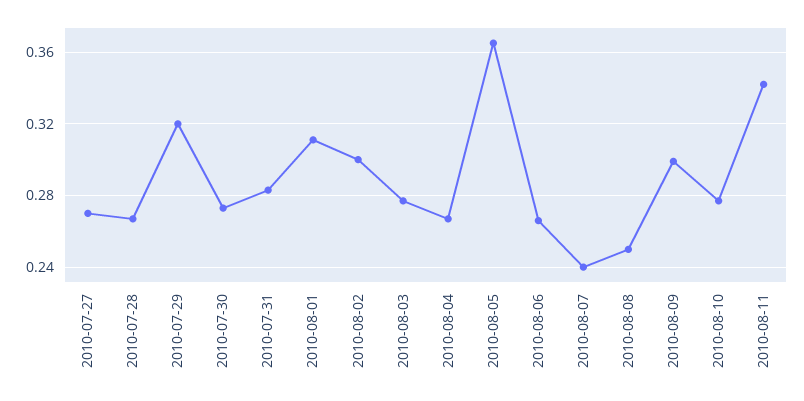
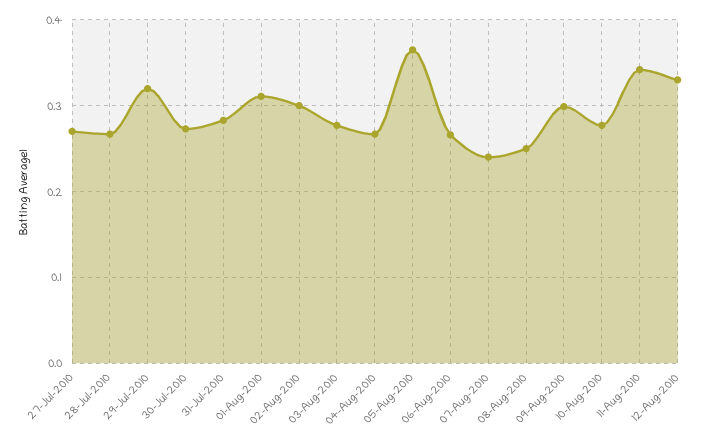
12-Aug-2010: none -> 0.33

